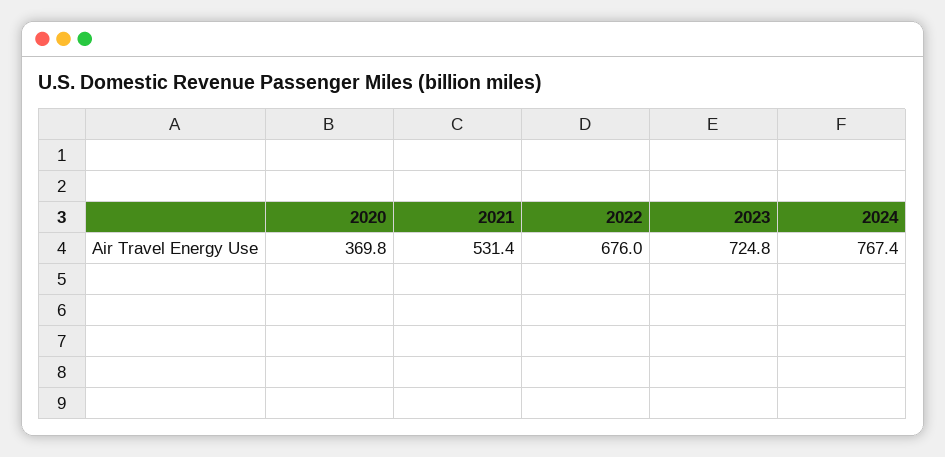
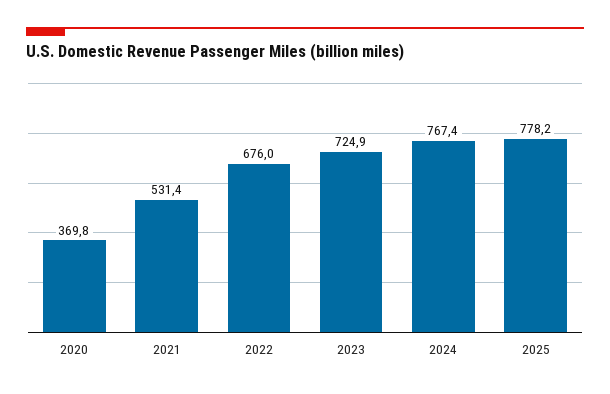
2023: 724.8 -> 724.9
2025: none -> 778.2

